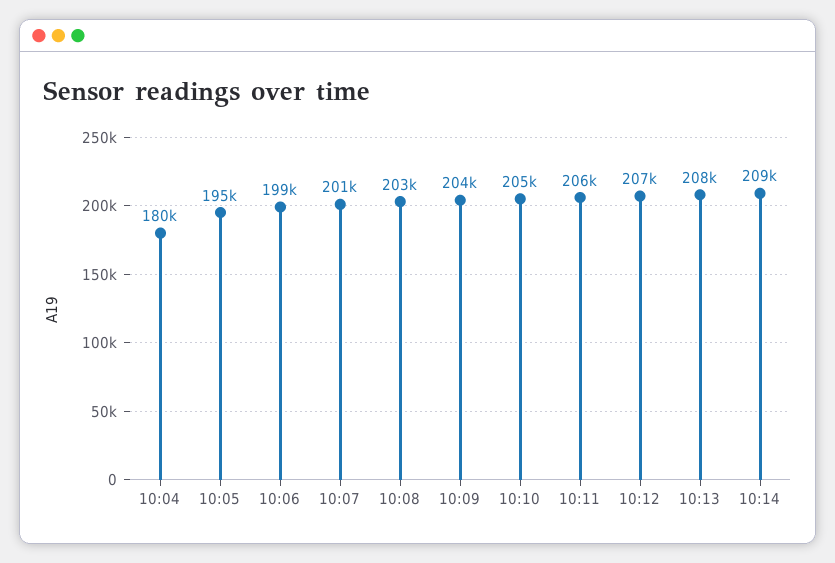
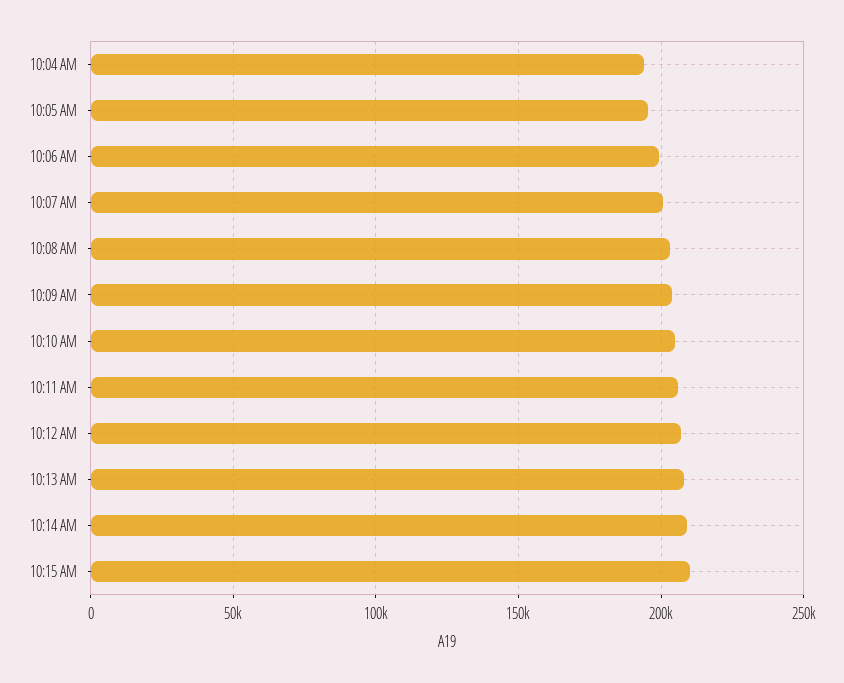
10:04: 180000 -> 195000
10:15 AM: none -> 210000

